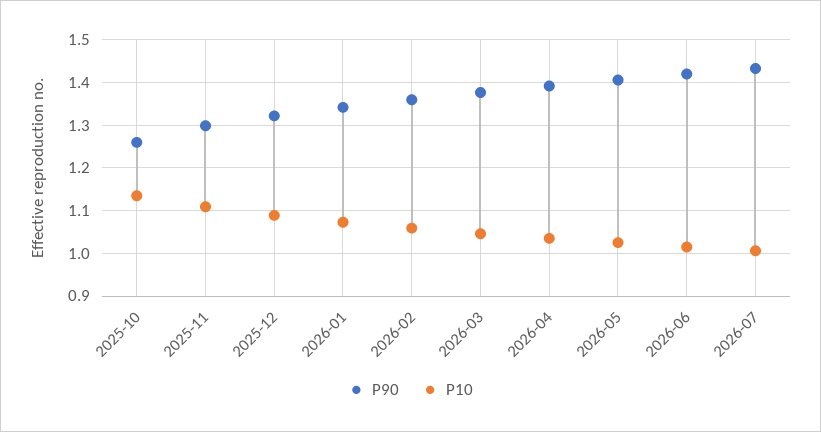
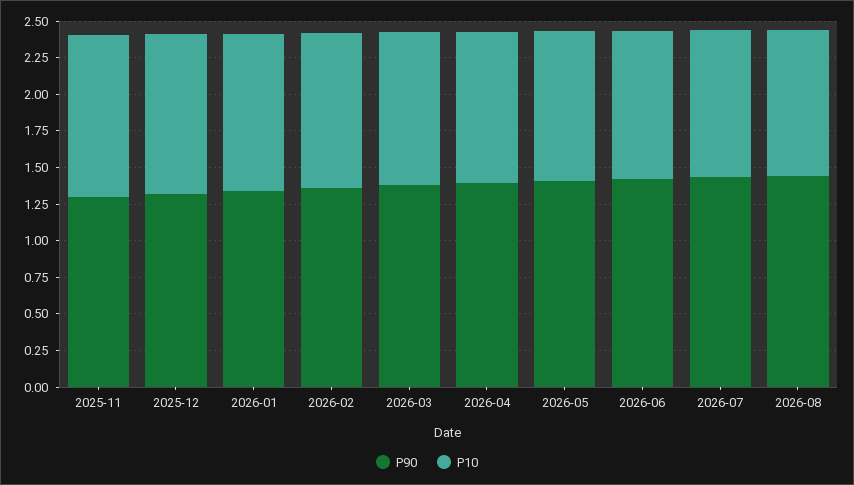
P90, 2025-10: 1.26 -> none
P10, 2025-10: 1.14 -> none
P90, 2026-08: none -> 1.5
P10, 2026-08: none -> 1

